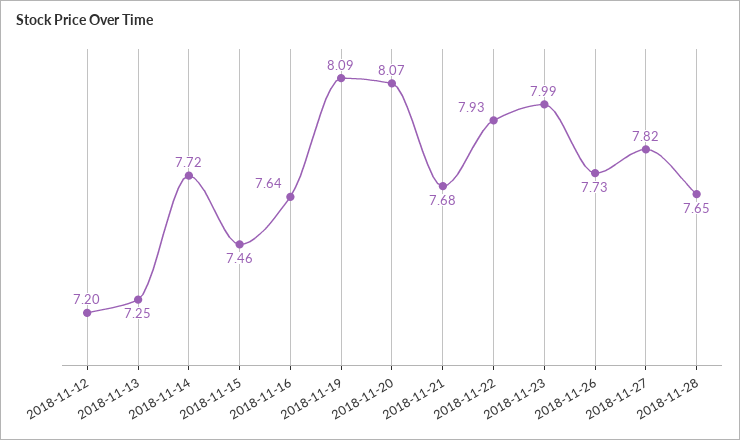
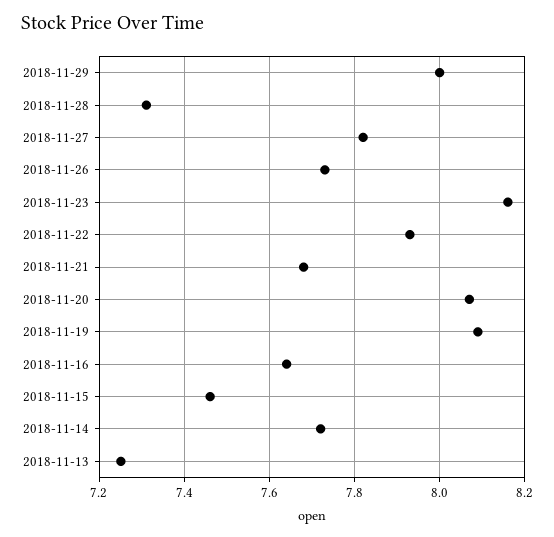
2018-11-12: 7.2 -> none
2018-11-23: 7.99 -> 8.15
2018-11-28: 7.65 -> 7.3
2018-11-29: none -> 8

